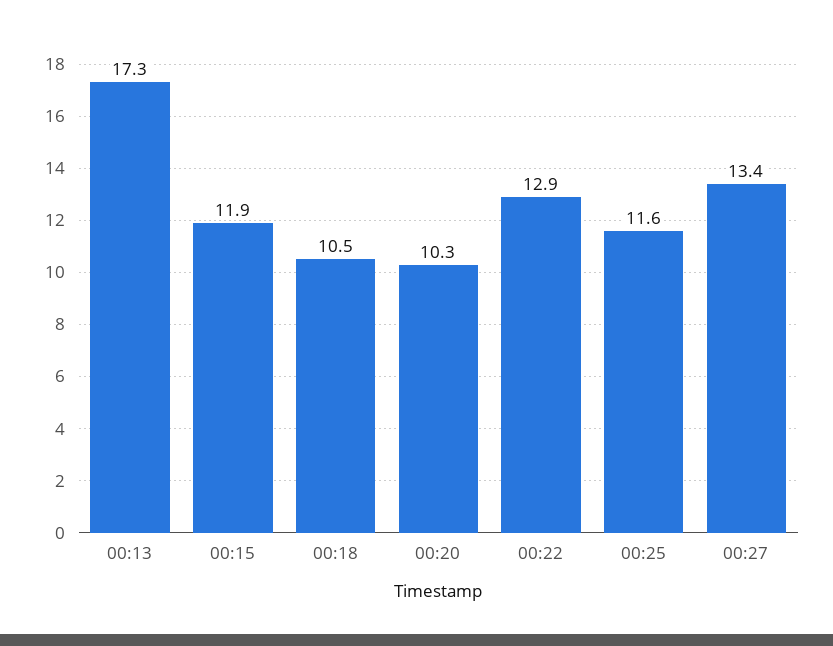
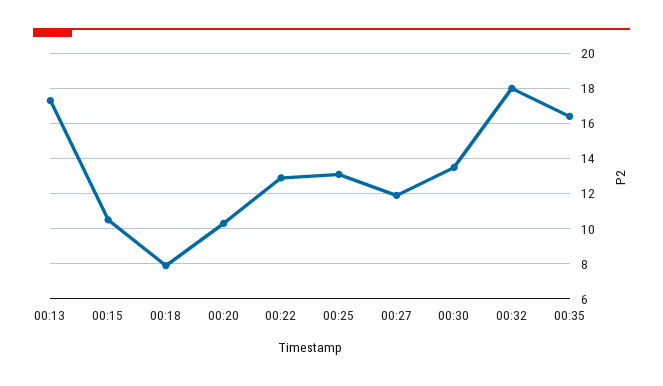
00:15: 11.9 -> 10.5
00:18: 10.5 -> 8
00:25: 11.6 -> 13
00:27: 13.4 -> 12
00:30: none -> 13.5
00:32: none -> 18
00:35: none -> 16.5

